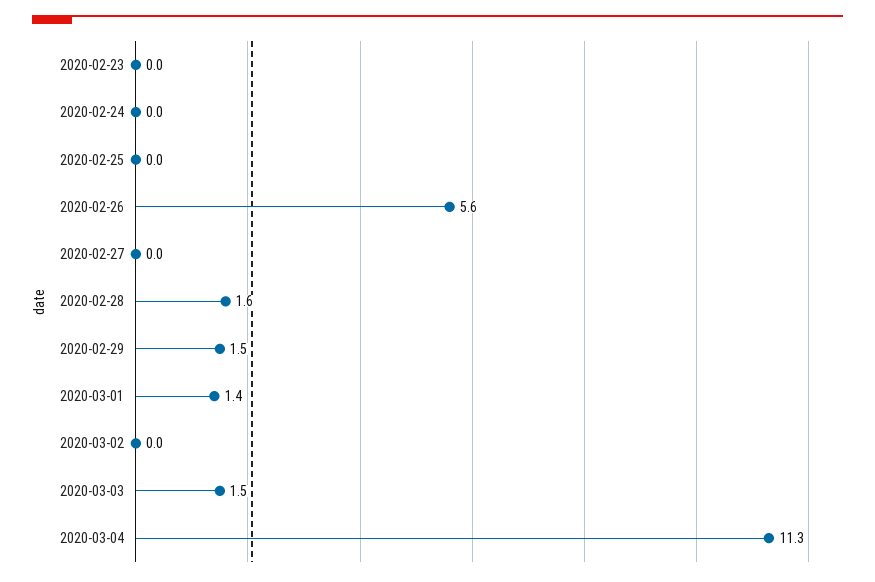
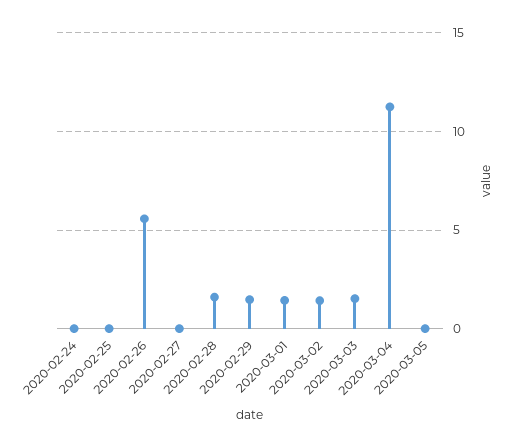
2020-02-23: 0 -> none
2020-03-02: 0 -> 1.5
2020-03-05: none -> 0

